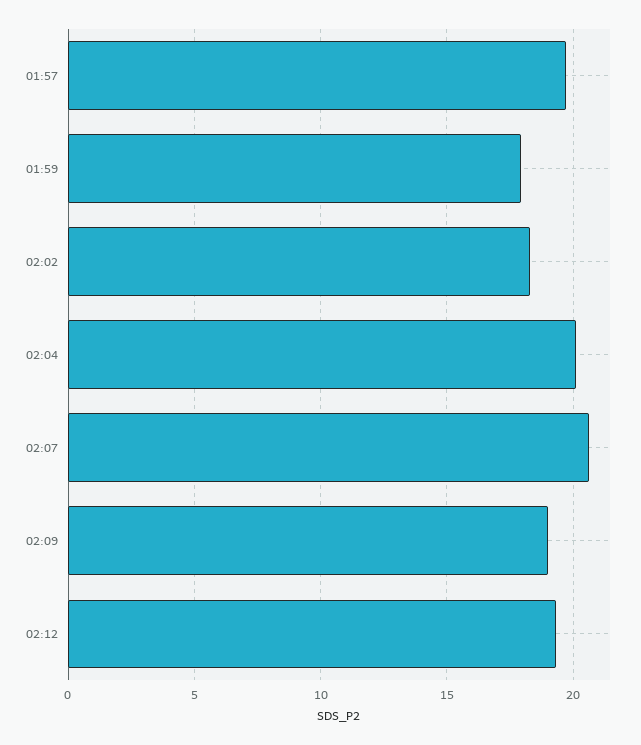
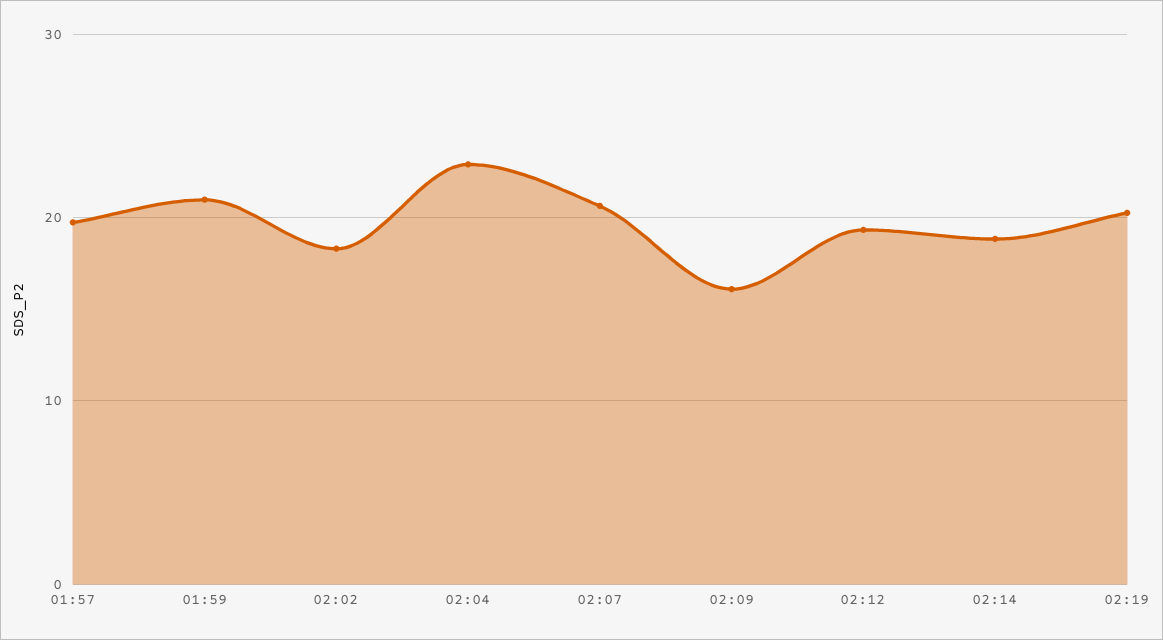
01:59: 18 -> 21
02:04: 20 -> 23
02:09: 19 -> 16
02:14: none -> 19
02:19: none -> 20

